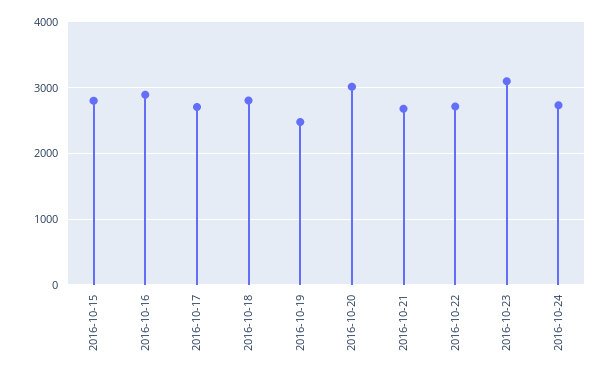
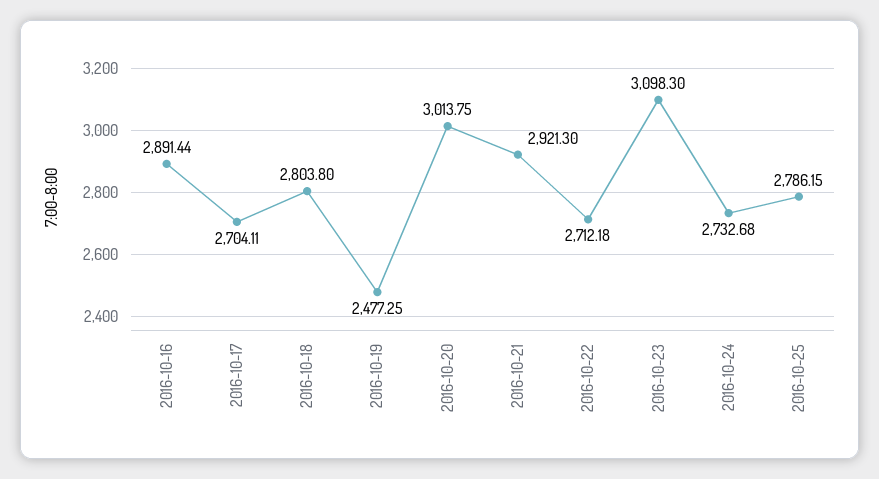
2016-10-15: 2800 -> none
2016-10-21: 2700 -> 2921.3
2016-10-25: none -> 2786.15

